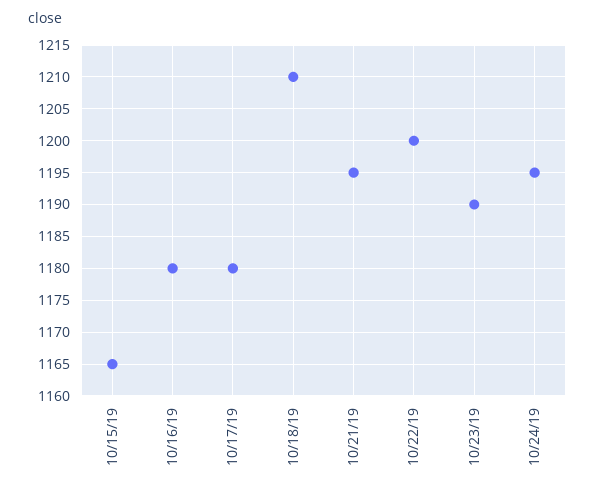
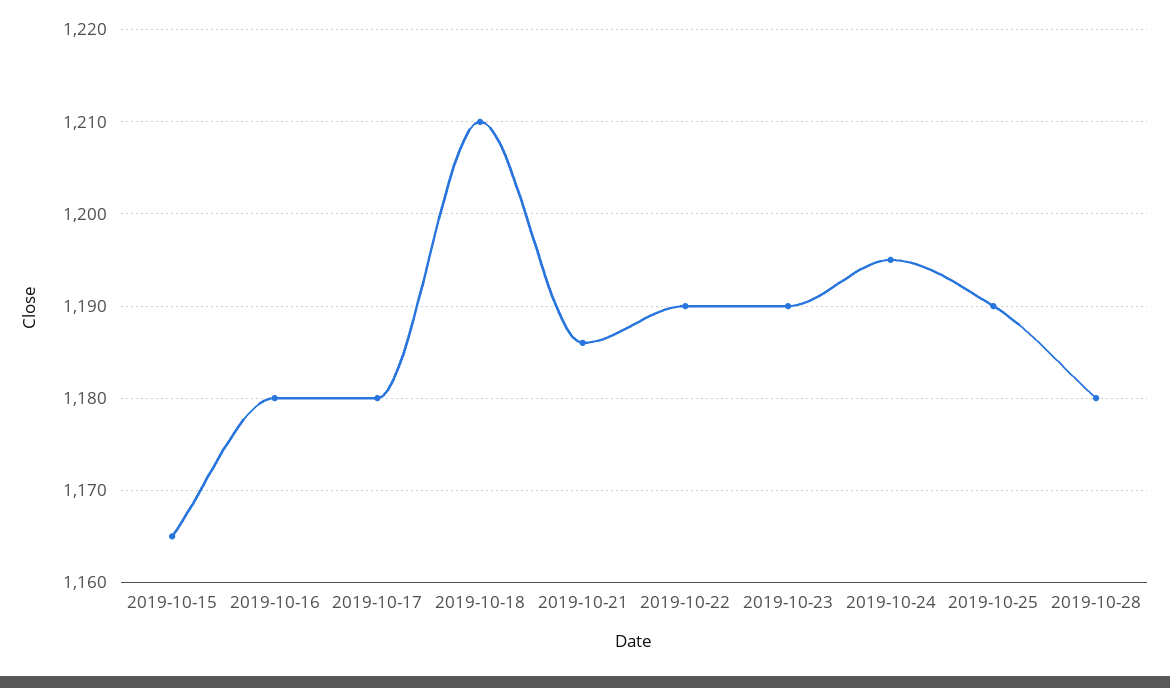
10/21/19: 1195 -> 1186
10/22/19: 1200 -> 1190
2019-10-25: none -> 1190
2019-10-28: none -> 1180

